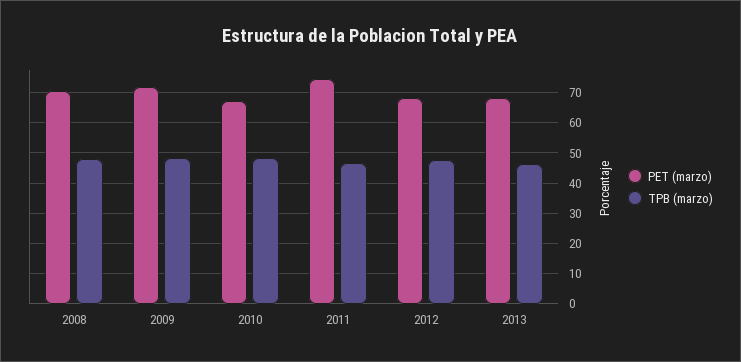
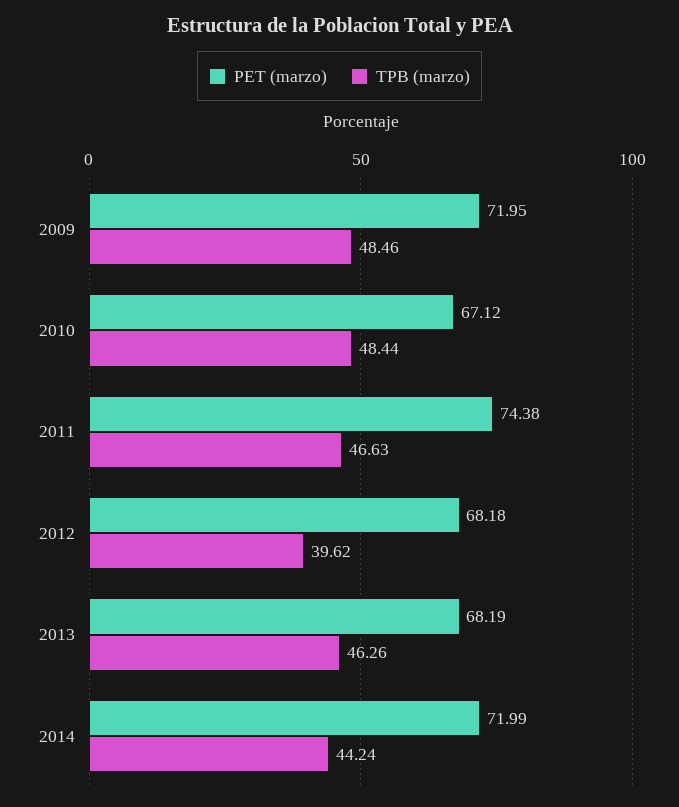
PET (marzo), 2008: 70 -> none
TPB (marzo), 2008: 48 -> none
TPB (marzo), 2012: 48 -> 39.62
PET (marzo), 2014: none -> 71.99
TPB (marzo), 2014: none -> 44.24

